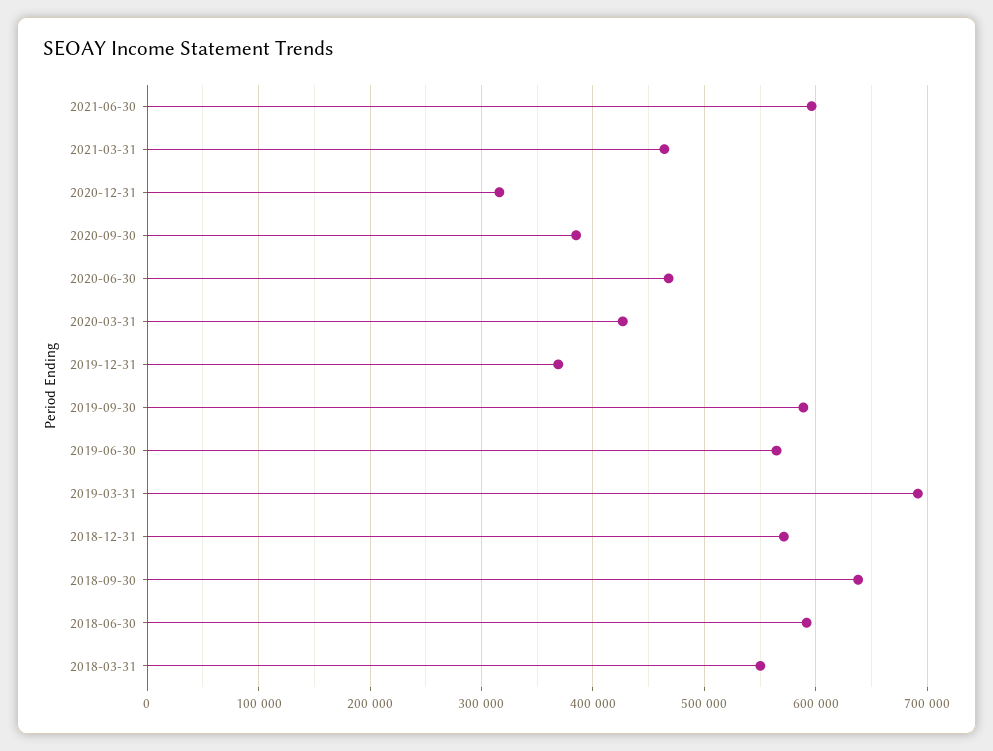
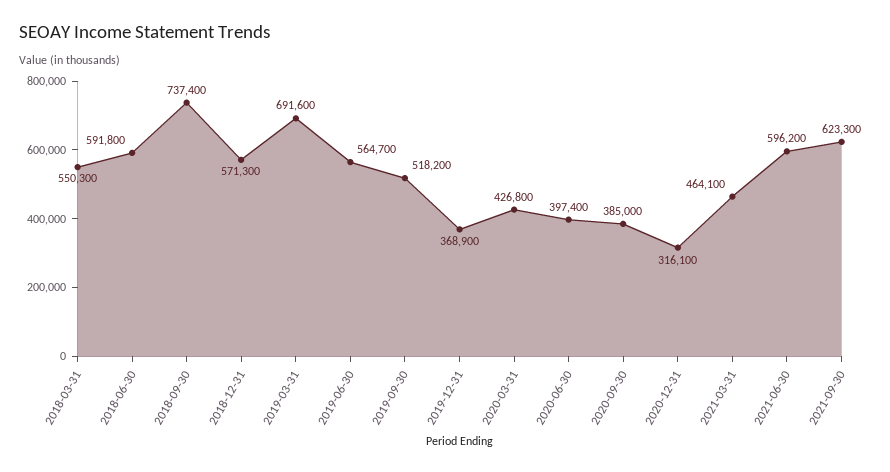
2020-06-30: 470000 -> 397400
2019-09-30: 590000 -> 518200
2018-09-30: 640000 -> 737400
2021-09-30: none -> 623300

